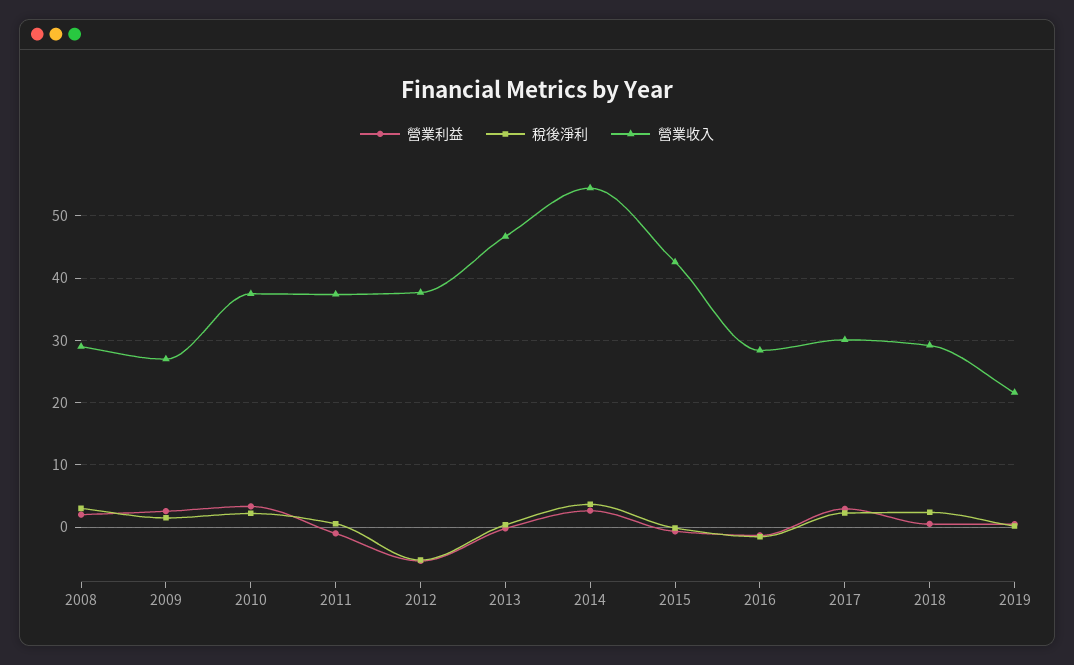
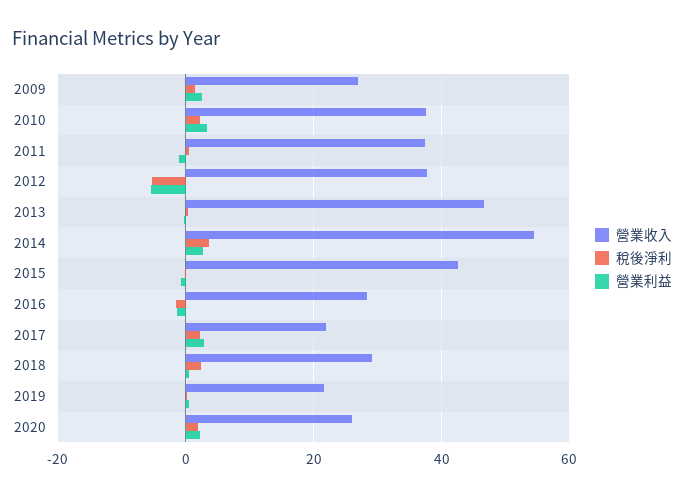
營業利益, 2008: 2 -> none
稅後淨利, 2008: 3 -> none
營業收入, 2008: 29 -> none
營業收入, 2017: 30 -> 22
營業收入, 2020: none -> 26
稅後淨利, 2020: none -> 2
營業利益, 2020: none -> 2

